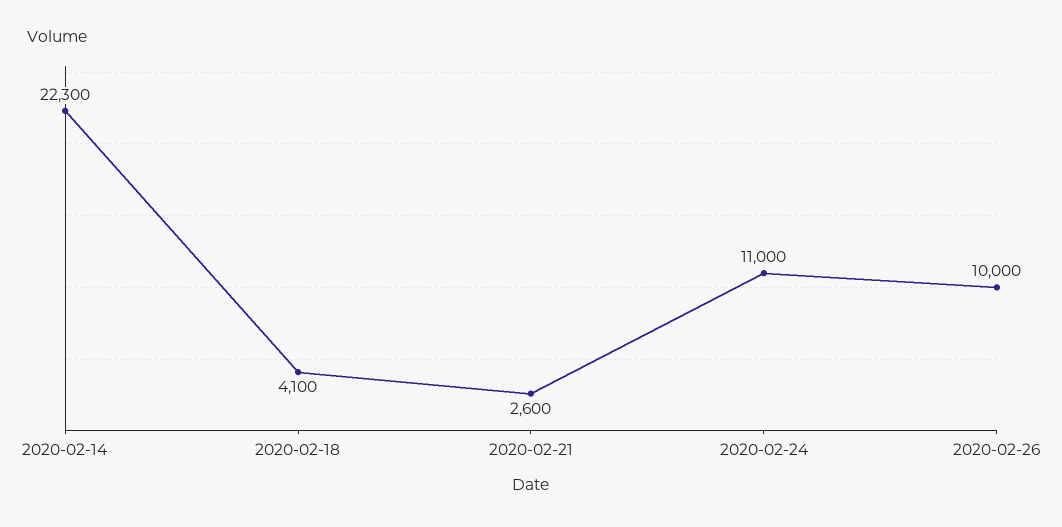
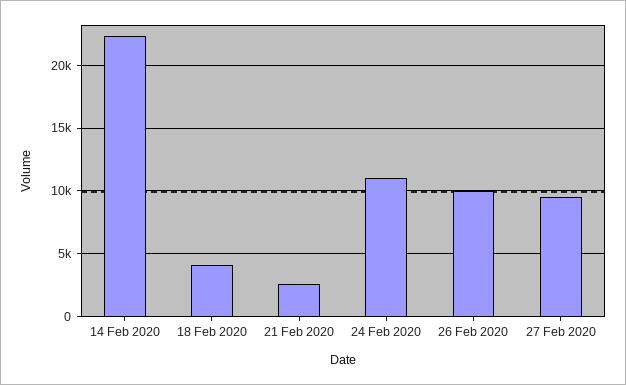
27 Feb 2020: none -> 9500

